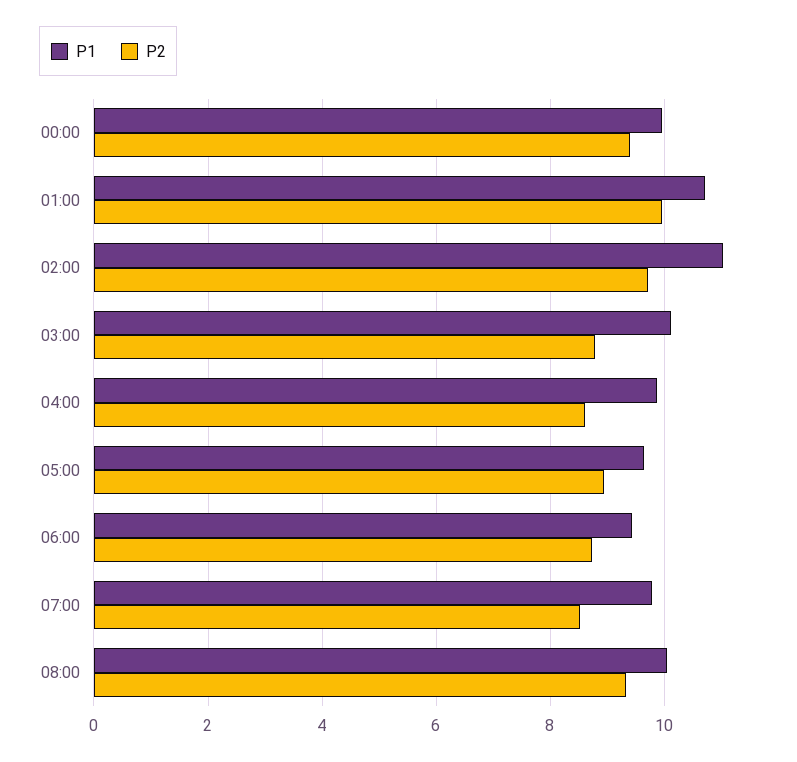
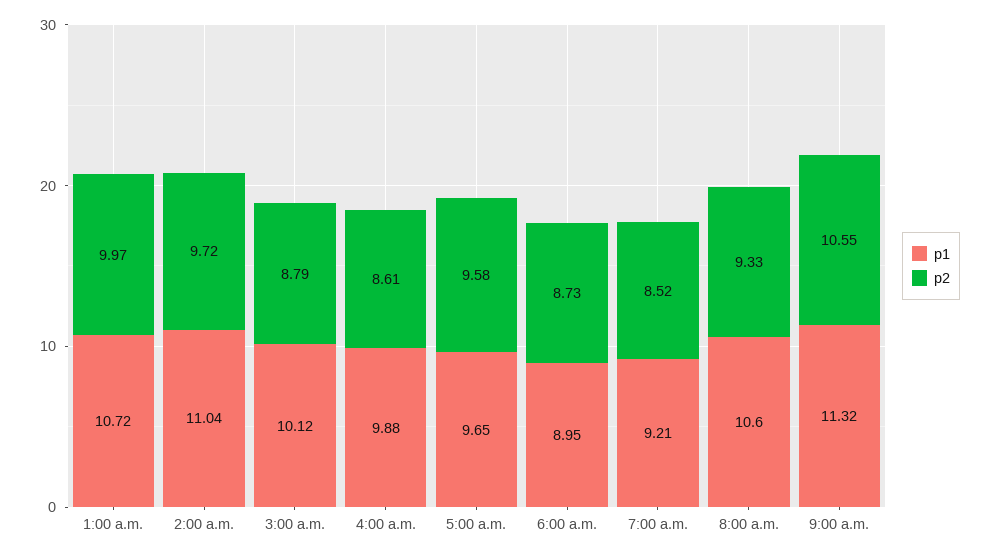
P1, 00:00: 10 -> none
P2, 00:00: 9.4 -> none
P2, 05:00: 9 -> 9.58
P1, 06:00: 9.4 -> 8.95
P1, 07:00: 9.8 -> 9.21
P1, 08:00: 10 -> 10.6
P1, 9:00 a.m.: none -> 11.32
P2, 9:00 a.m.: none -> 10.55

